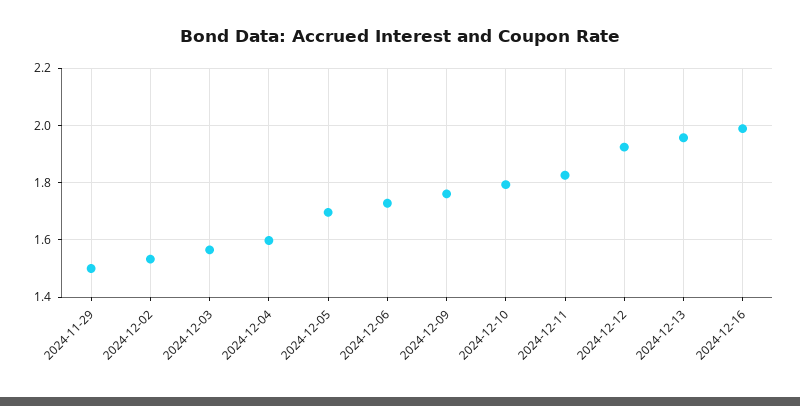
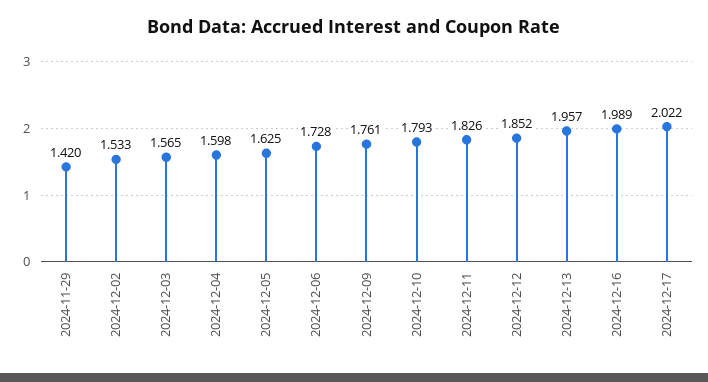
2024-11-29: 1.5 -> 1.42
2024-12-05: 1.7 -> 1.625
2024-12-12: 1.925 -> 1.852
2024-12-17: none -> 2.022

